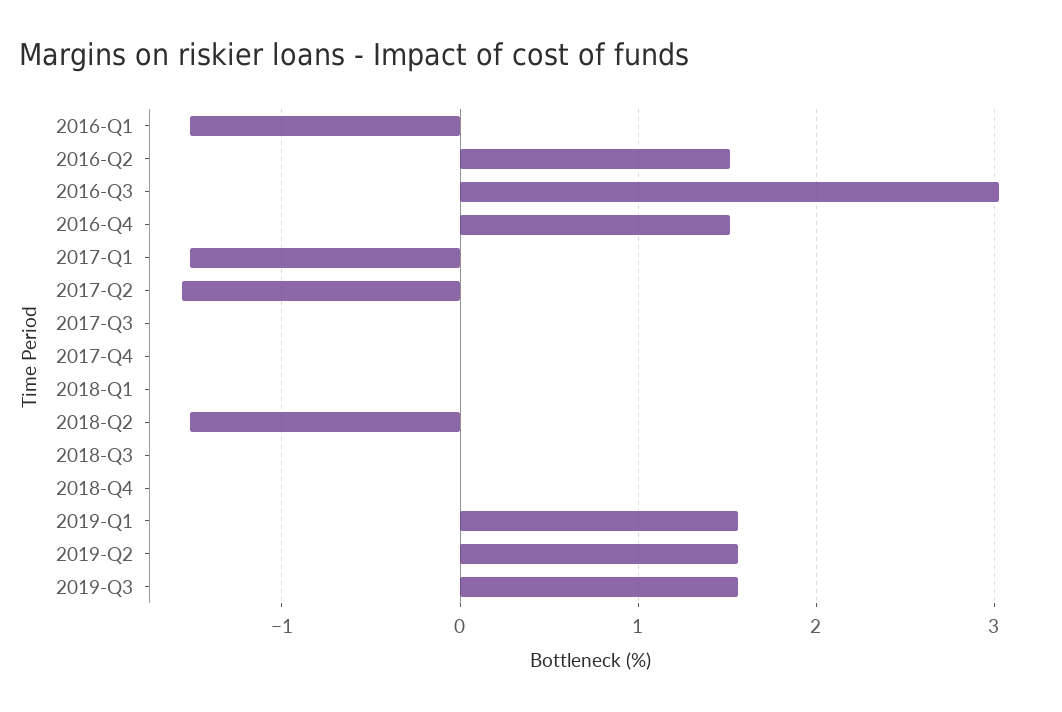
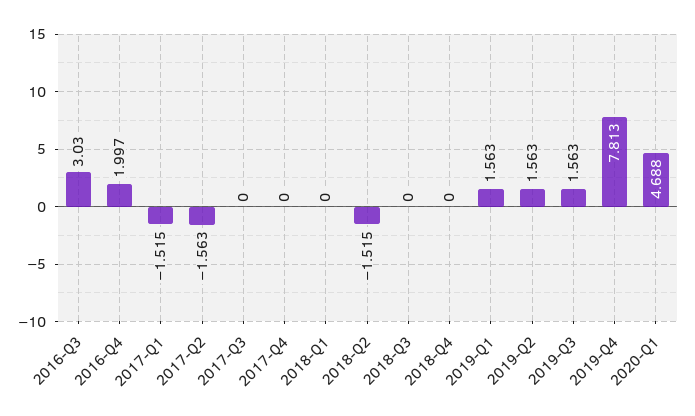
2016-Q1: -1.5 -> none
2016-Q2: 1.5 -> none
2016-Q4: 1.5 -> 1.997
2019-Q4: none -> 7.813
2020-Q1: none -> 4.688

